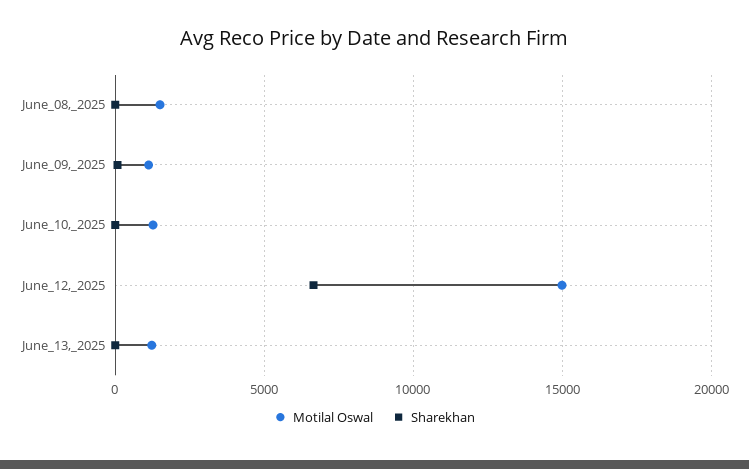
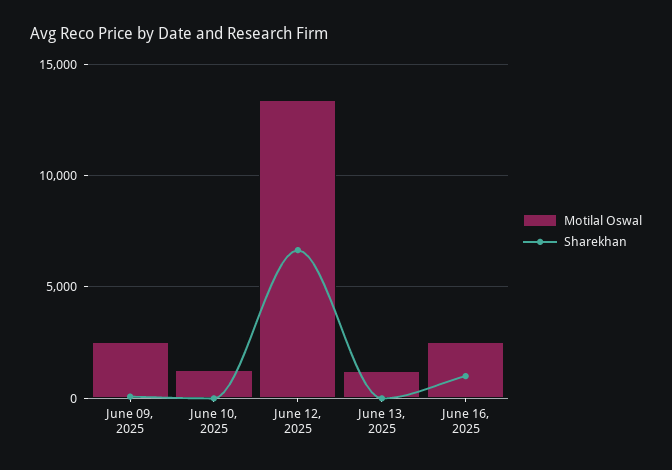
Motilal Oswal, June_08,_2025: 1500 -> none
Sharekhan, June_08,_2025: 0 -> none
Motilal Oswal, June_09,_2025: 1000 -> 2500
Motilal Oswal, June_12,_2025: 15000 -> 13500
Motilal Oswal, June 16, 2025: none -> 2500
Sharekhan, June 16, 2025: none -> 1000

